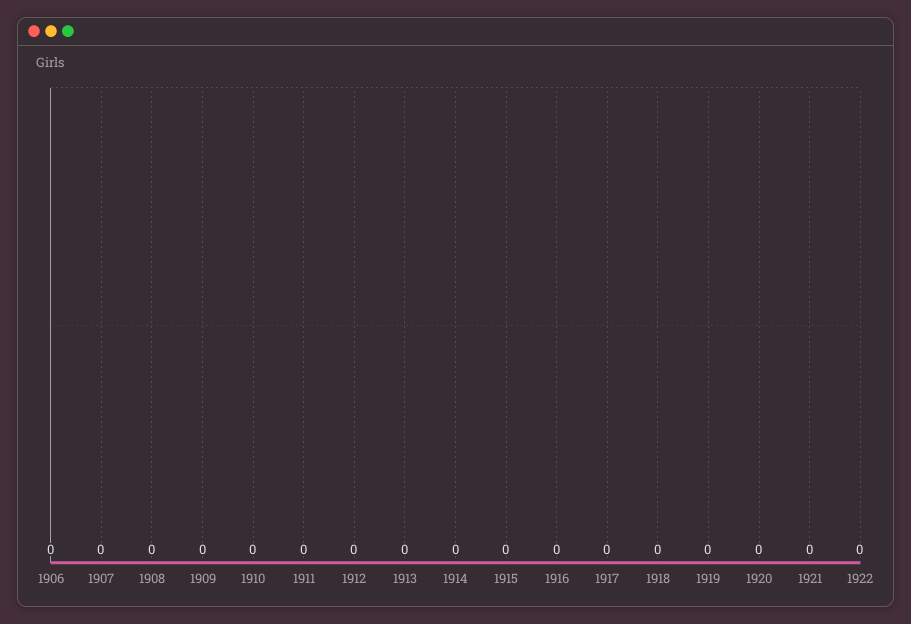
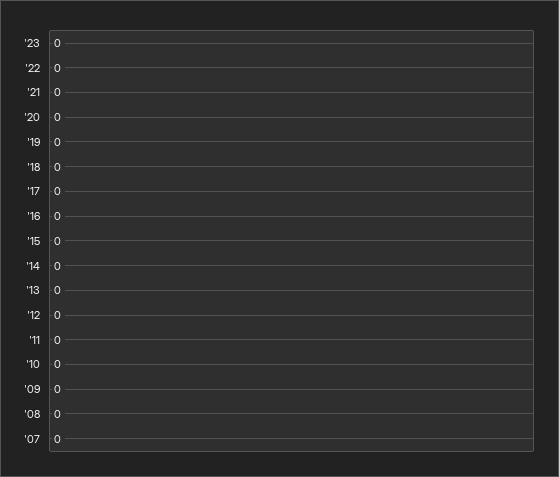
1906: 0 -> none
'23: none -> 0

